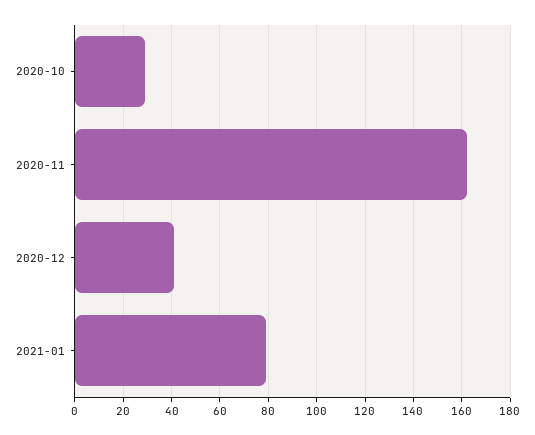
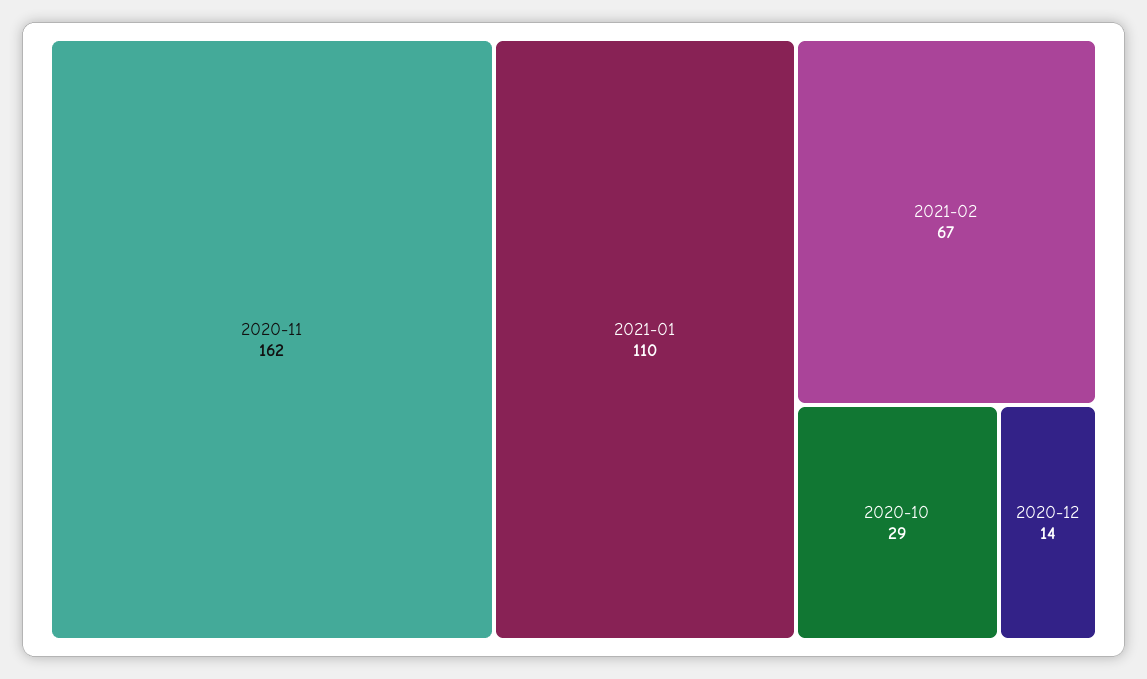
2020-12: 40 -> 14
2021-01: 80 -> 110
2021-02: none -> 67

